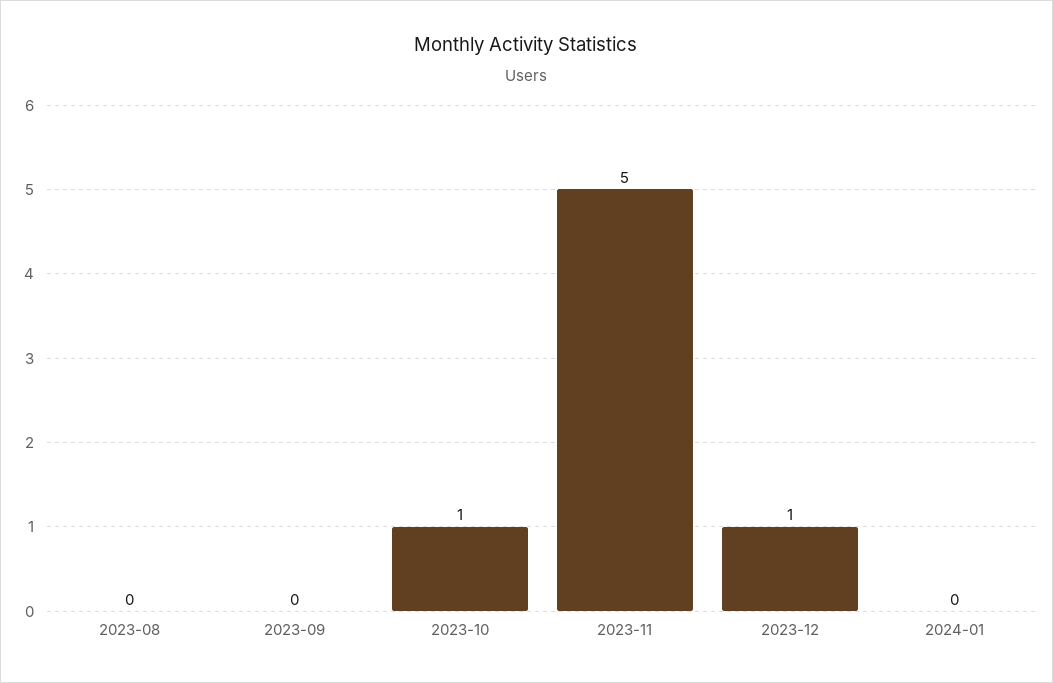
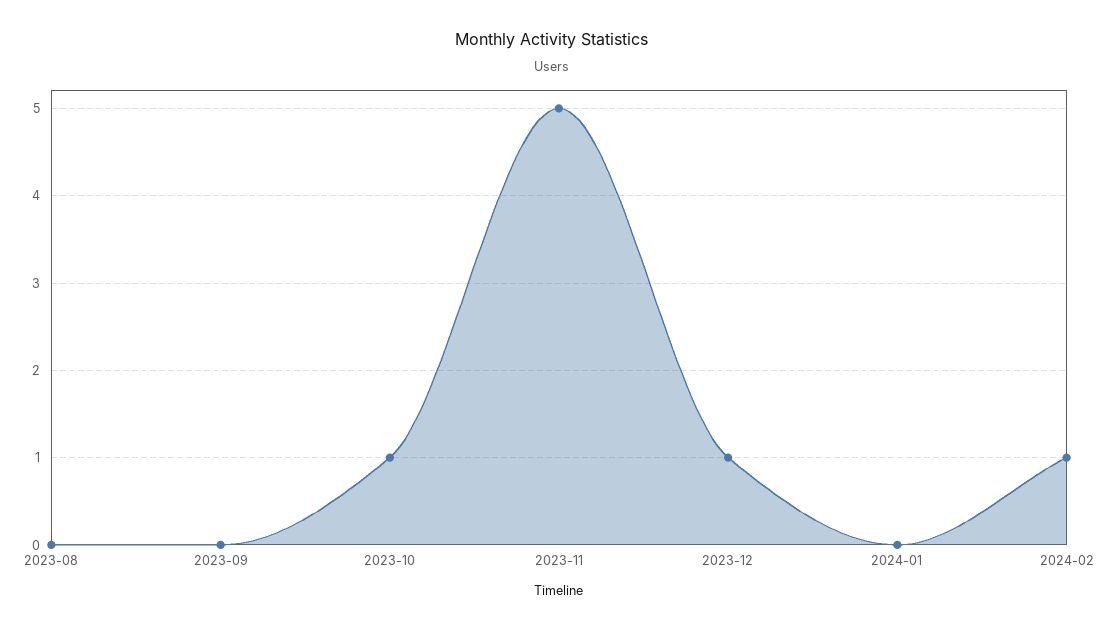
2024-02: none -> 1

